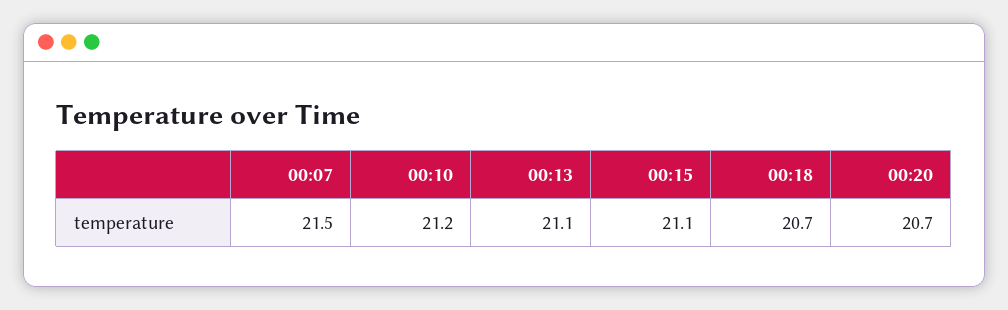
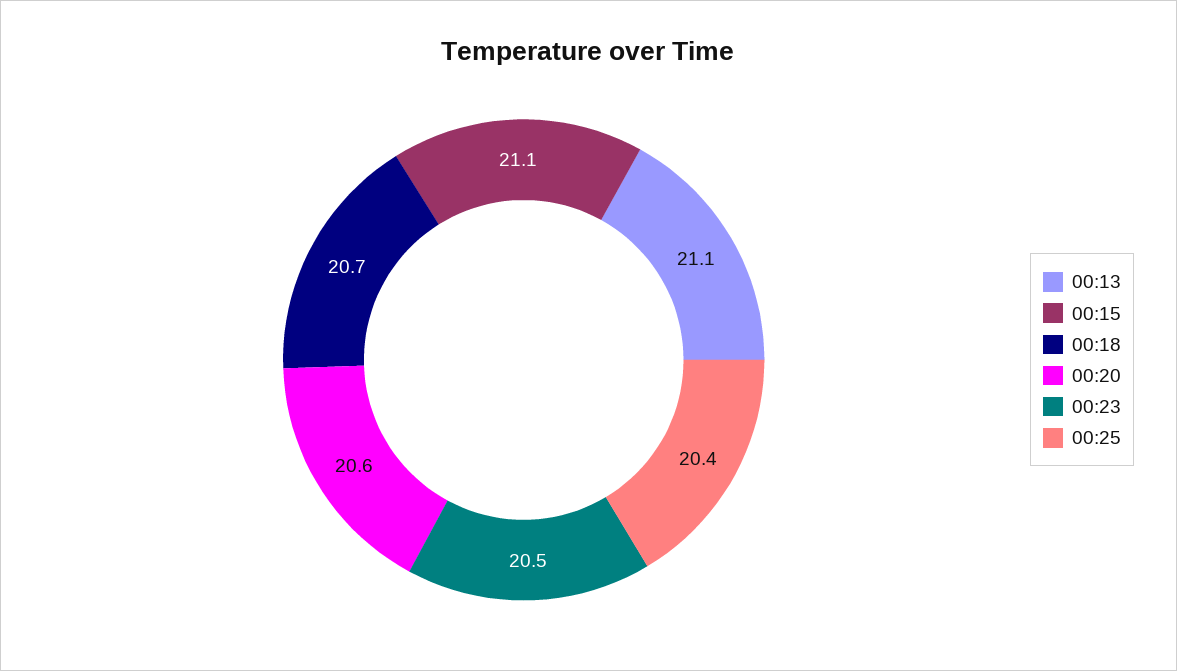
00:07: 21.5 -> none
00:10: 21.2 -> none
00:20: 20.7 -> 20.6
00:23: none -> 20.5
00:25: none -> 20.4

